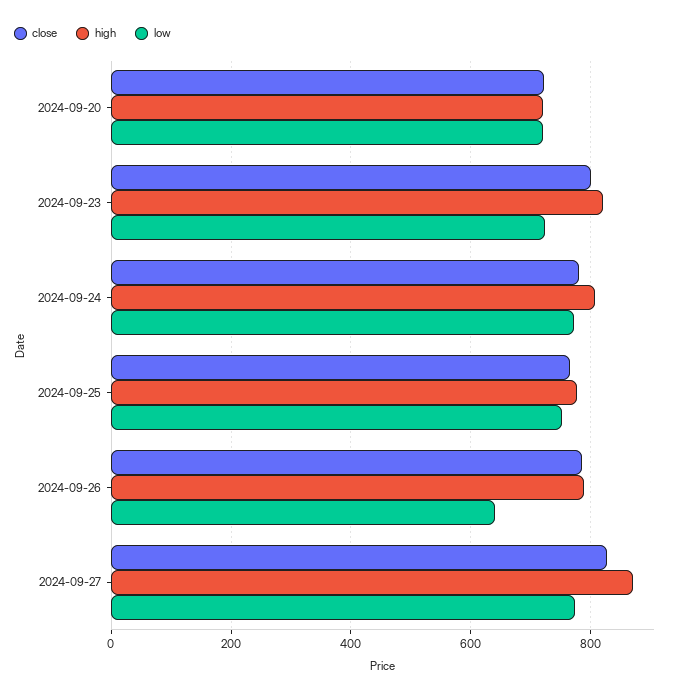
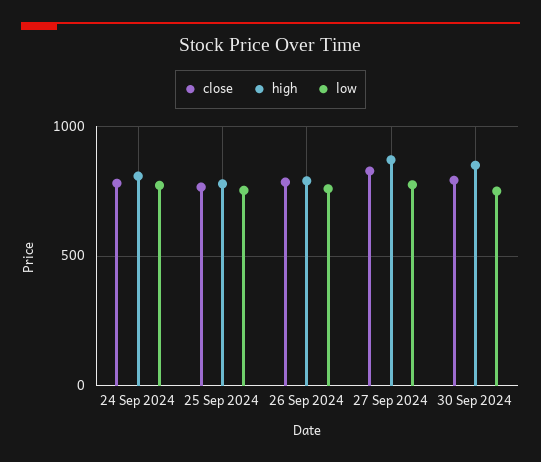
close, 2024-09-20: 720 -> none
high, 2024-09-20: 720 -> none
low, 2024-09-20: 720 -> none
close, 2024-09-23: 800 -> none
high, 2024-09-23: 820 -> none
low, 2024-09-23: 720 -> none
low, 2024-09-26: 640 -> 750
close, 30 Sep 2024: none -> 800
high, 30 Sep 2024: none -> 850
low, 30 Sep 2024: none -> 750

